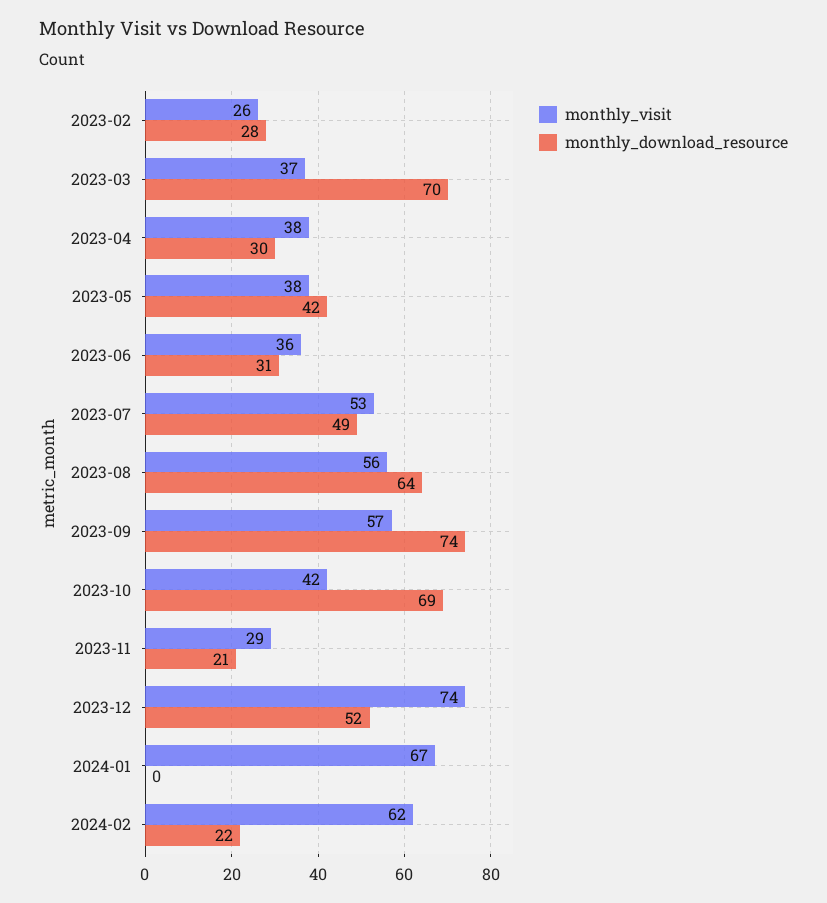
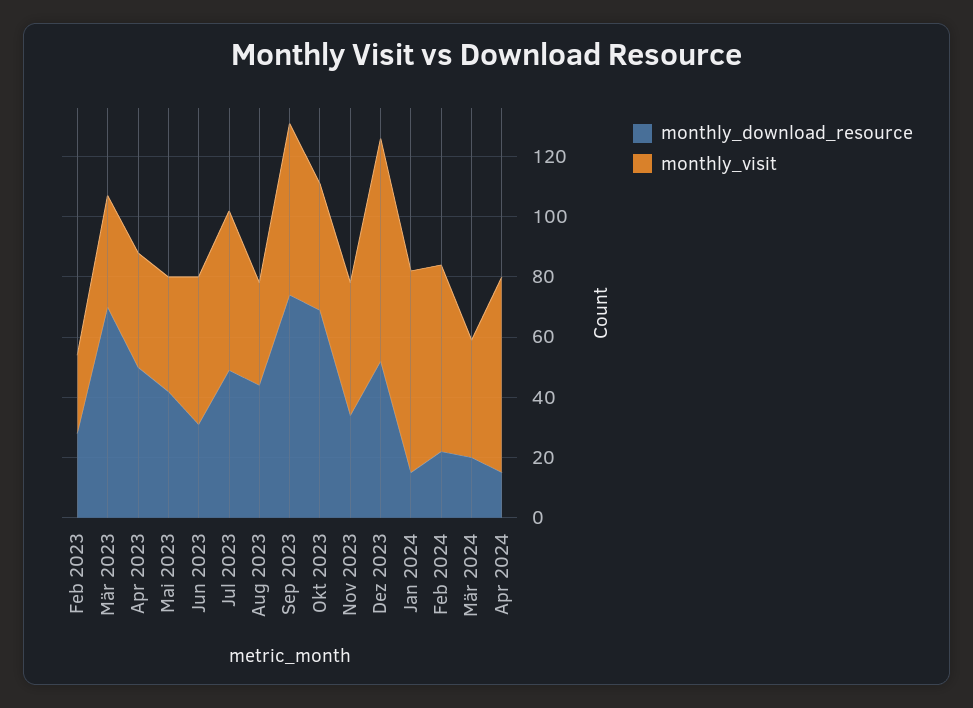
monthly_download_resource, 2023-04: 30 -> 50
monthly_visit, 2023-06: 36 -> 50
monthly_visit, 2023-08: 56 -> 35
monthly_download_resource, 2023-08: 64 -> 45
monthly_visit, 2023-11: 29 -> 45
monthly_download_resource, 2023-11: 21 -> 35
monthly_download_resource, 2024-01: 0 -> 15
monthly_download_resource, Mär 2024: none -> 20
monthly_visit, Mär 2024: none -> 40
monthly_download_resource, Apr 2024: none -> 15
monthly_visit, Apr 2024: none -> 65

